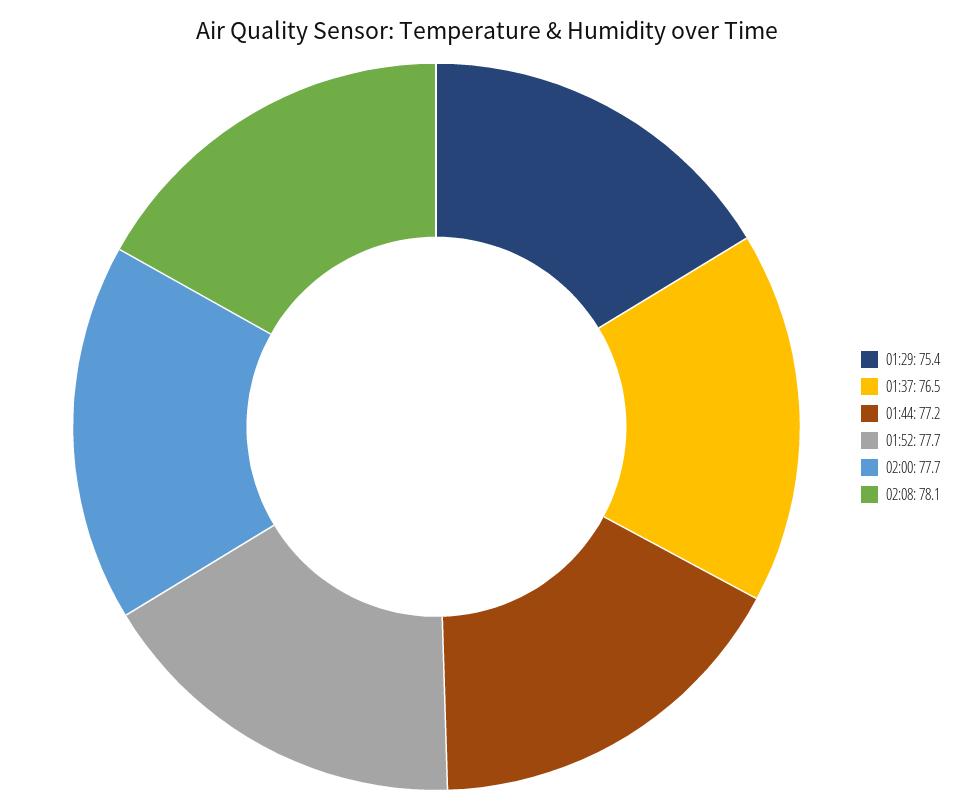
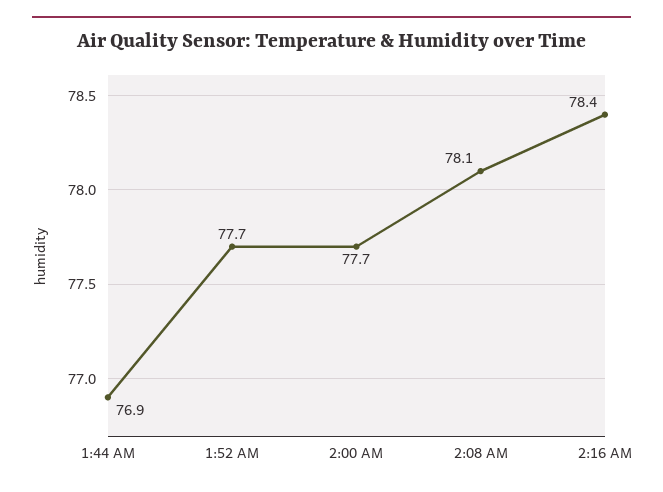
01:29: 75.4 -> none
01:37: 76.5 -> none
01:44: 77.2 -> 76.9
2:16 AM: none -> 78.4

